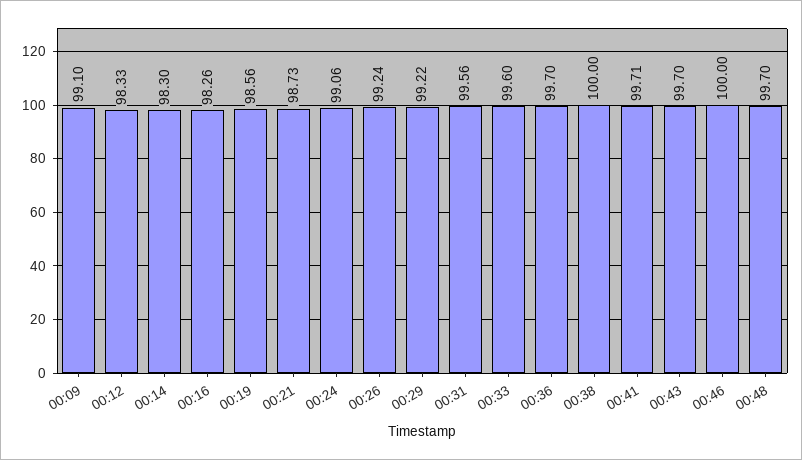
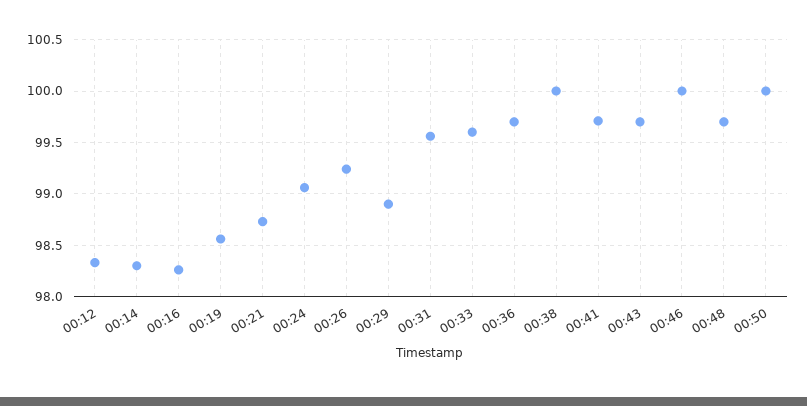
00:09: 99.1 -> none
00:29: 99.22 -> 98.9
00:50: none -> 100

